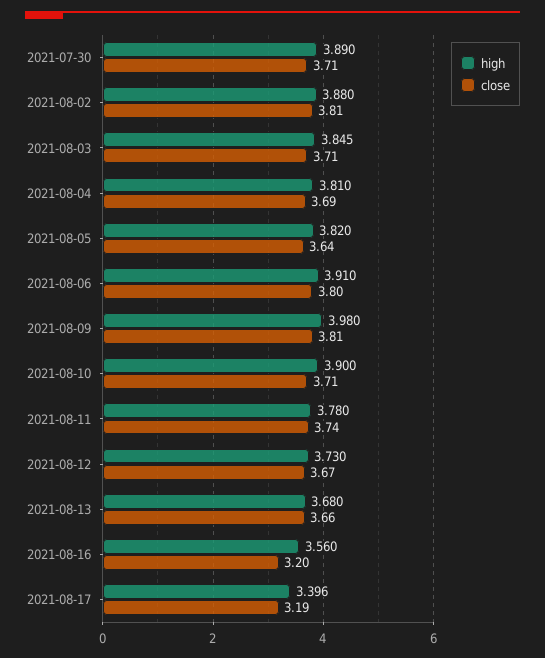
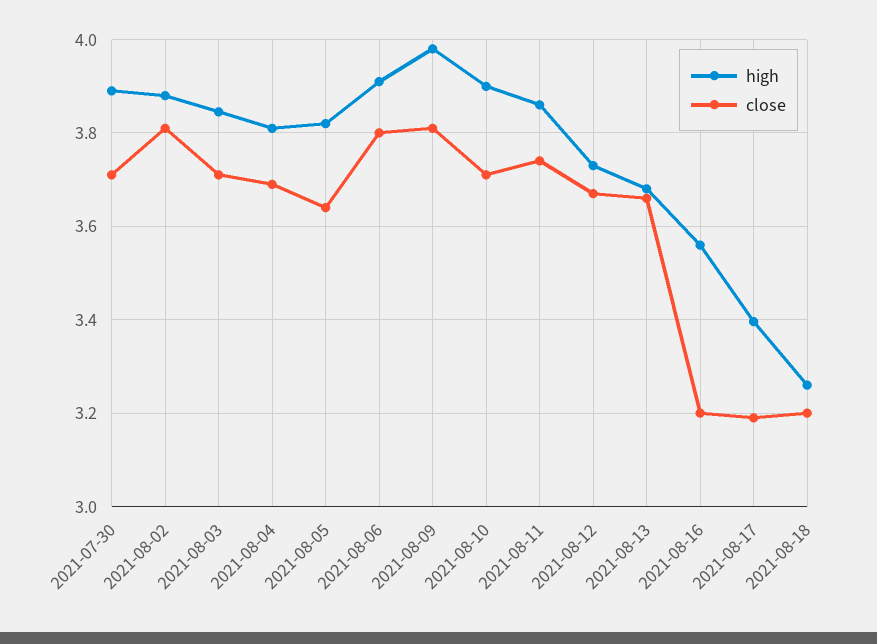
high, 2021-08-11: 3.78 -> 3.86
high, 2021-08-18: none -> 3.26
close, 2021-08-18: none -> 3.2

